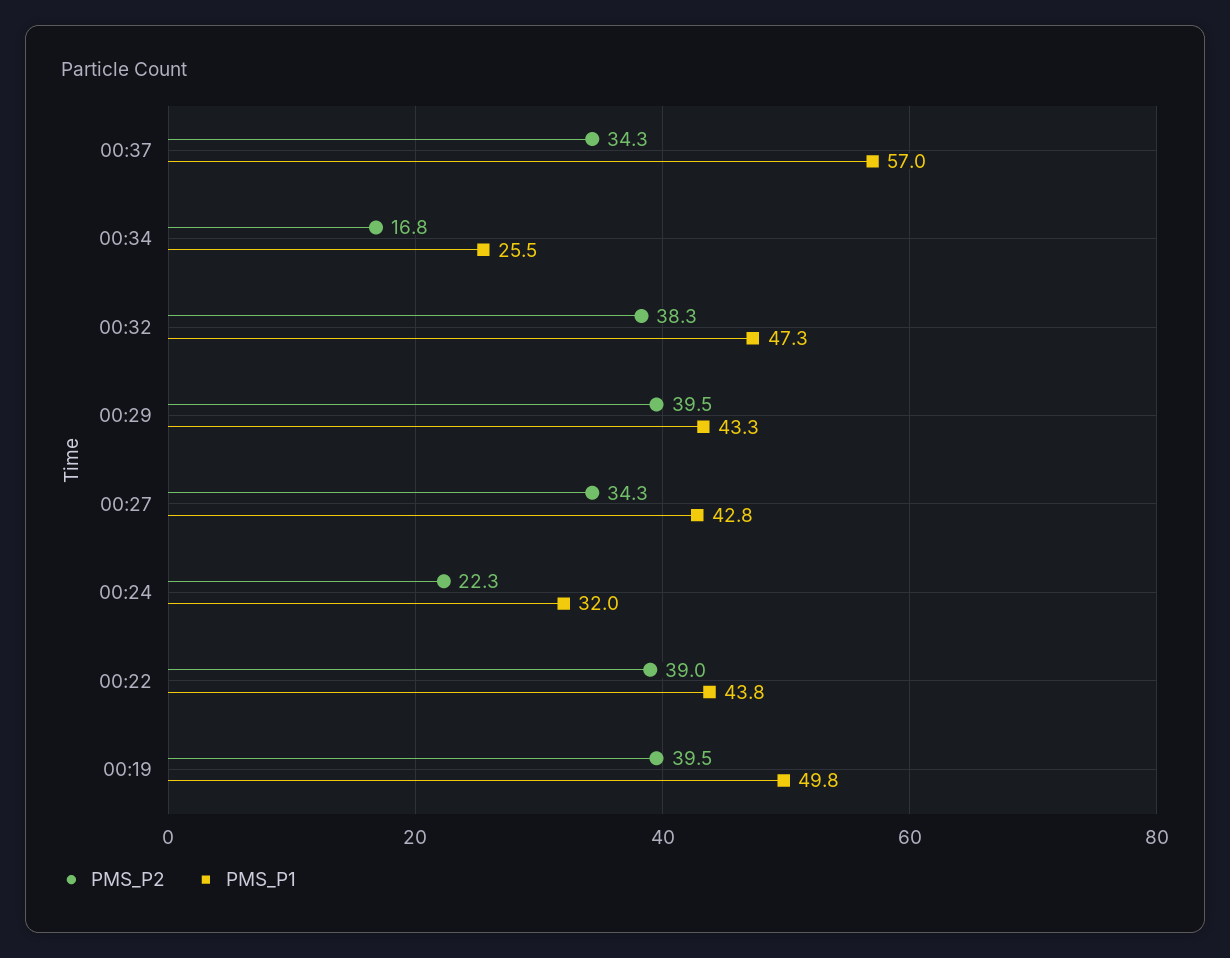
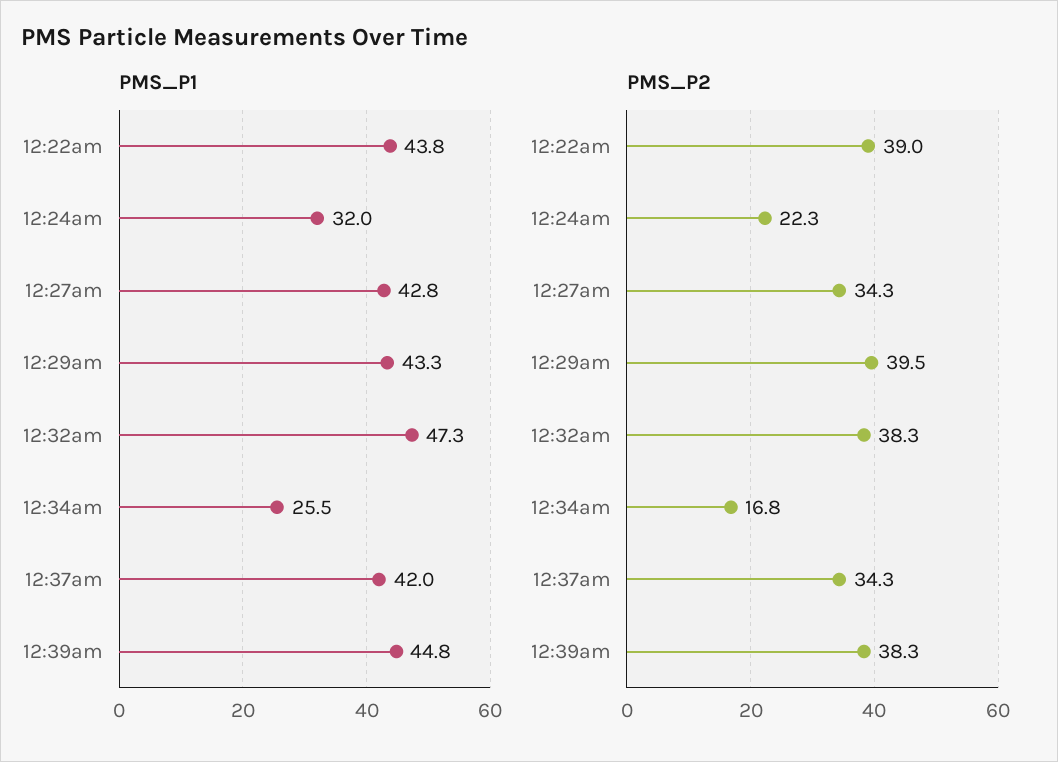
PMS_P1, 00:37: 57 -> 42
PMS_P2, 00:19: 39.5 -> none
PMS_P1, 00:19: 49.8 -> none
PMS_P1, 12:39am: none -> 44.8
PMS_P2, 12:39am: none -> 38.3

